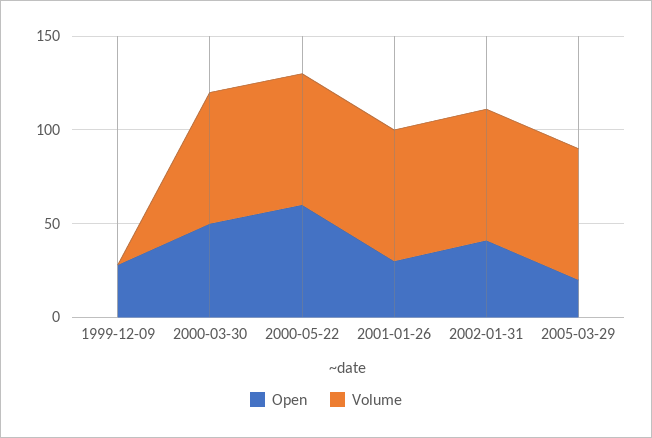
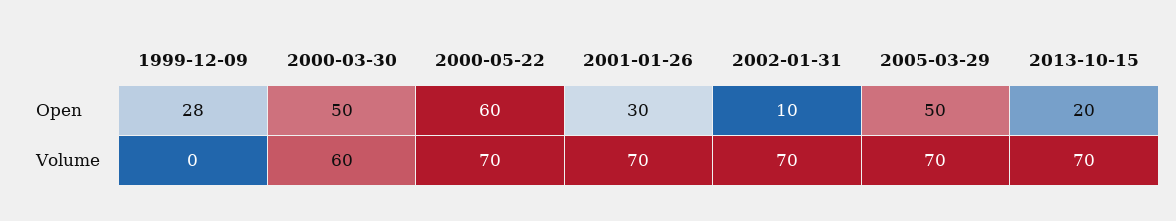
Volume, 2000-03-30: 70 -> 60
Open, 2002-01-31: 40 -> 10
Open, 2005-03-29: 20 -> 50
Open, 2013-10-15: none -> 20
Volume, 2013-10-15: none -> 70

